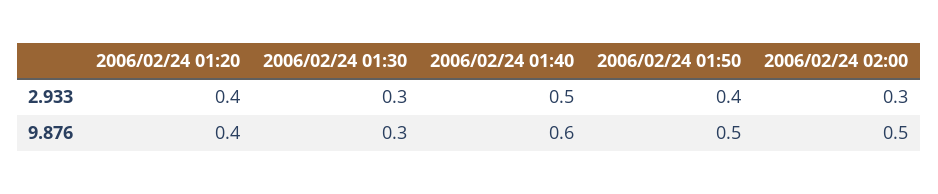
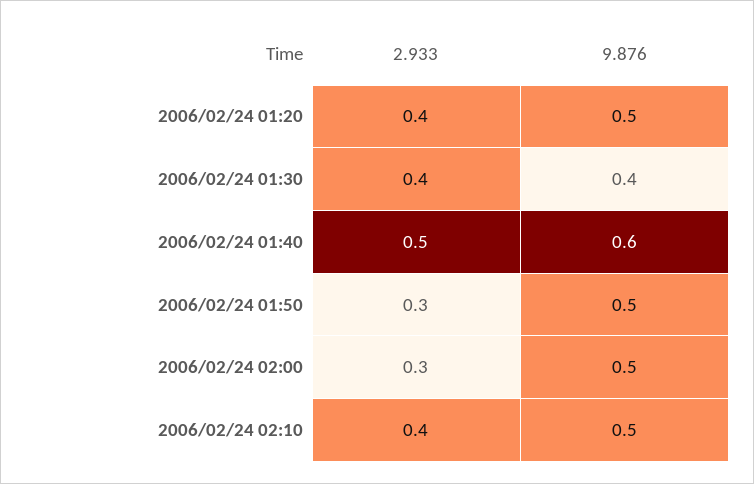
2006/02/24 01:30, 2.933: 0.3 -> 0.4
2006/02/24 01:50, 2.933: 0.4 -> 0.3
2006/02/24 01:20, 9.876: 0.4 -> 0.5
2006/02/24 01:30, 9.876: 0.3 -> 0.4
2006/02/24 02:10, 2.933: none -> 0.4
2006/02/24 02:10, 9.876: none -> 0.5

